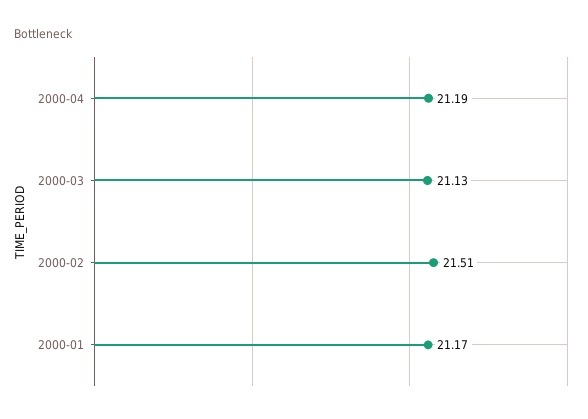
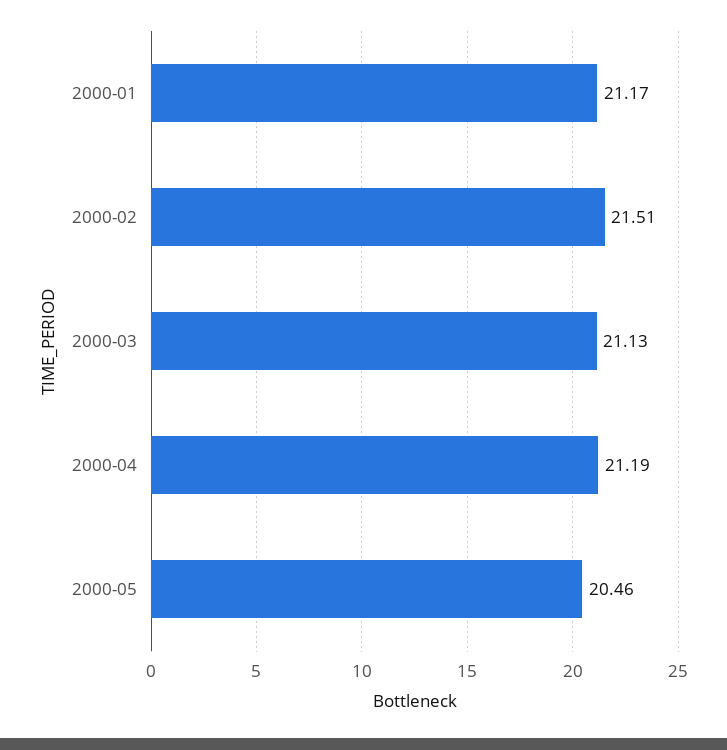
2000-05: none -> 20.46

